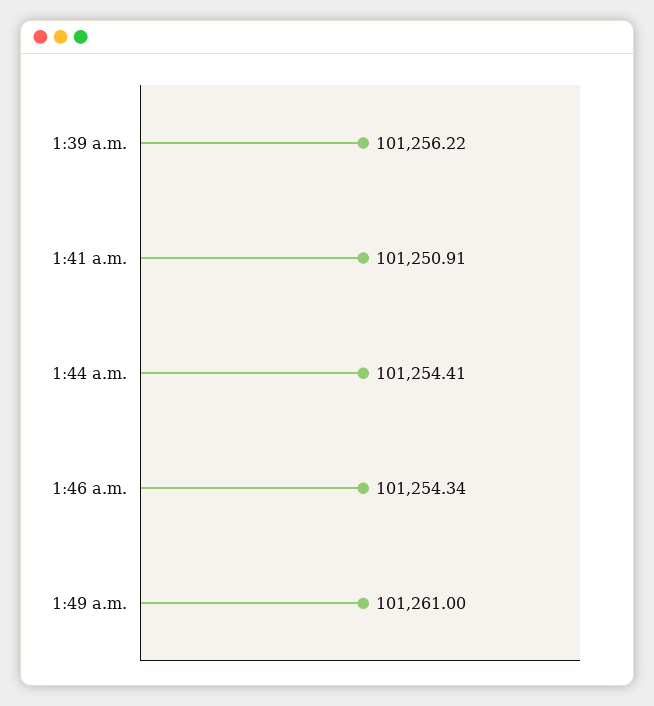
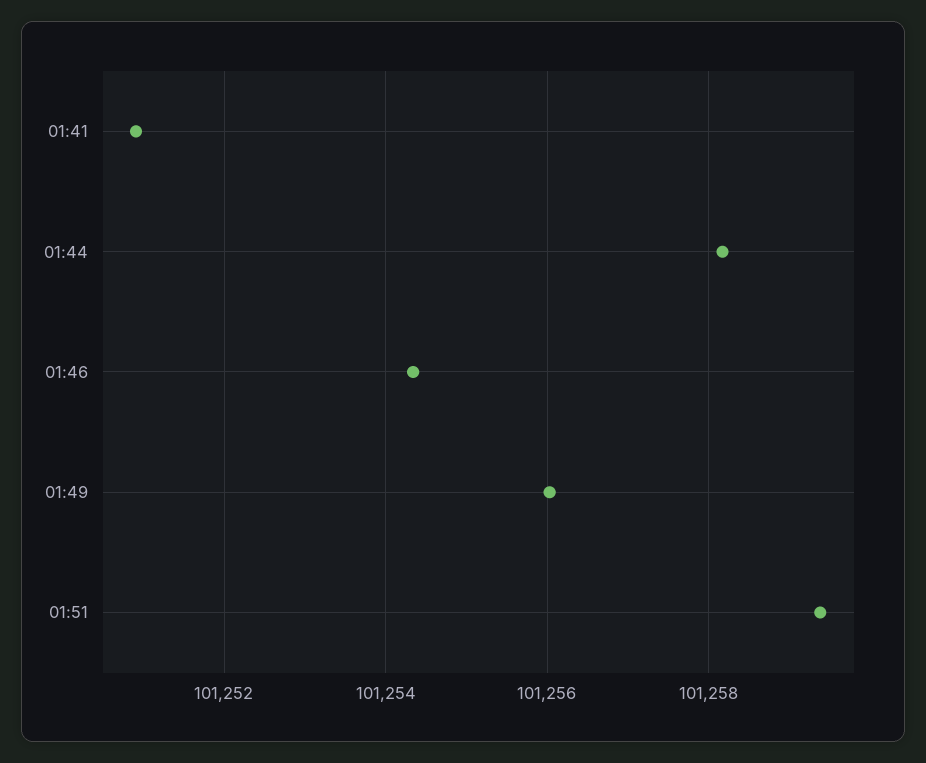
1:39 a.m.: 101256.22 -> none
1:44 a.m.: 101254.41 -> 101258.2
1:49 a.m.: 101261 -> 101256
01:51: none -> 101259.4

